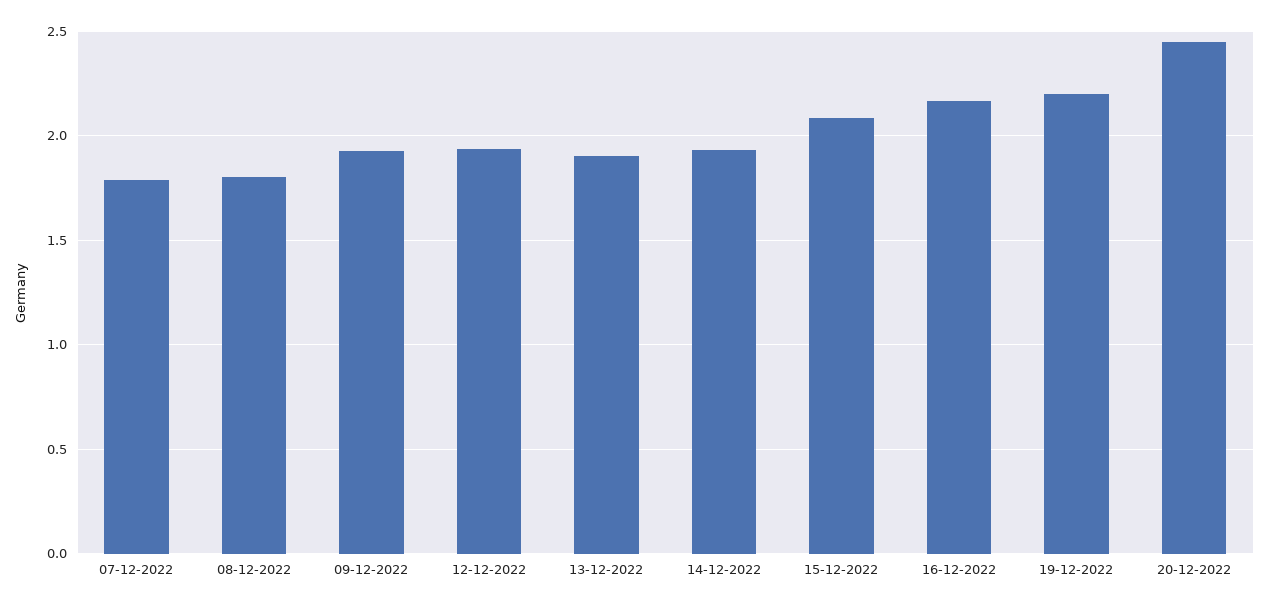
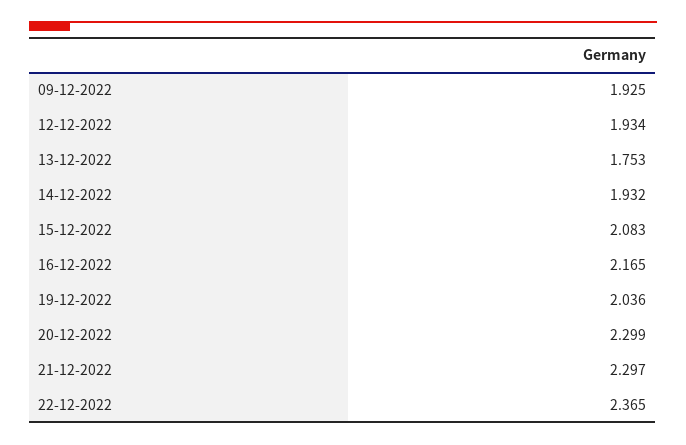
07-12-2022: 1.8 -> none
08-12-2022: 1.8 -> none
13-12-2022: 1.9 -> 1.753
19-12-2022: 2.2 -> 2.036
20-12-2022: 2.45 -> 2.299
21-12-2022: none -> 2.297
22-12-2022: none -> 2.365

